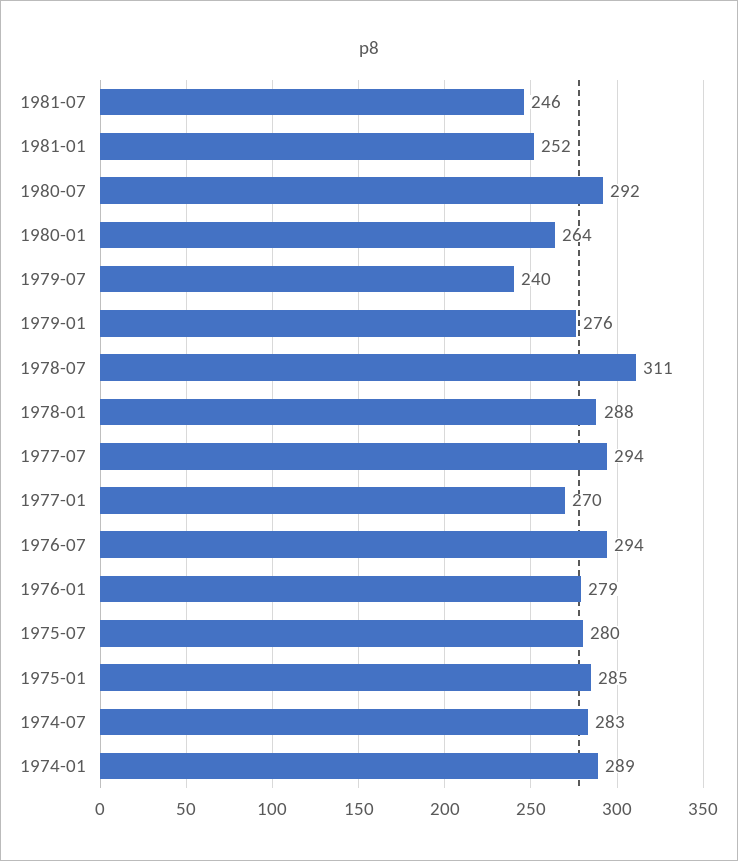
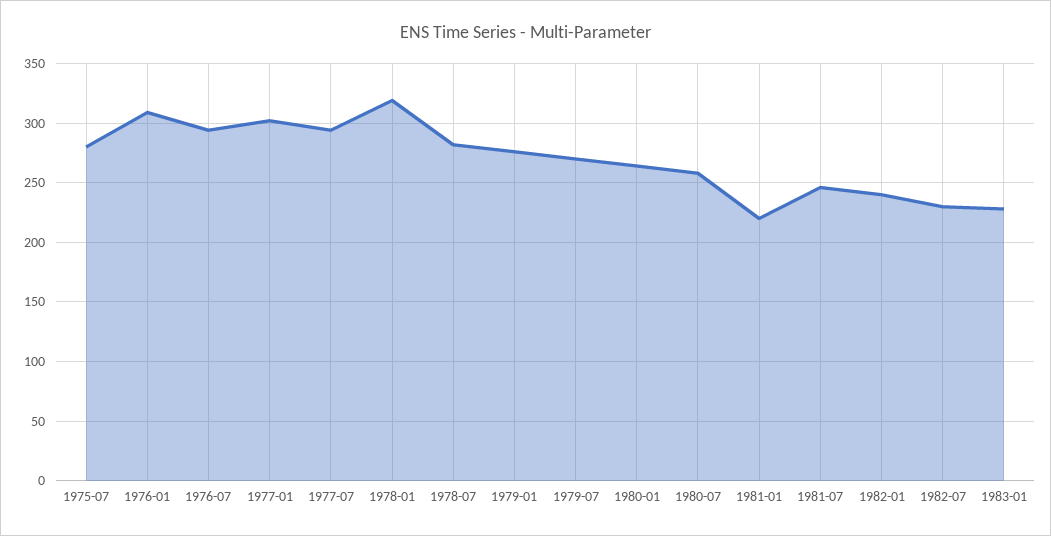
1981-01: 252 -> 220
1980-07: 292 -> 260
1979-07: 240 -> 270
1978-07: 311 -> 280
1978-01: 288 -> 320
1977-01: 270 -> 300
1976-01: 279 -> 310
1975-01: 285 -> none
1974-07: 283 -> none
1974-01: 289 -> none
1982-01: none -> 240
1982-07: none -> 230
1983-01: none -> 230

